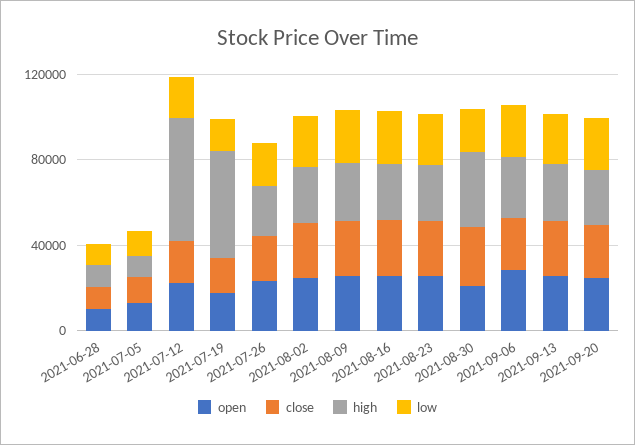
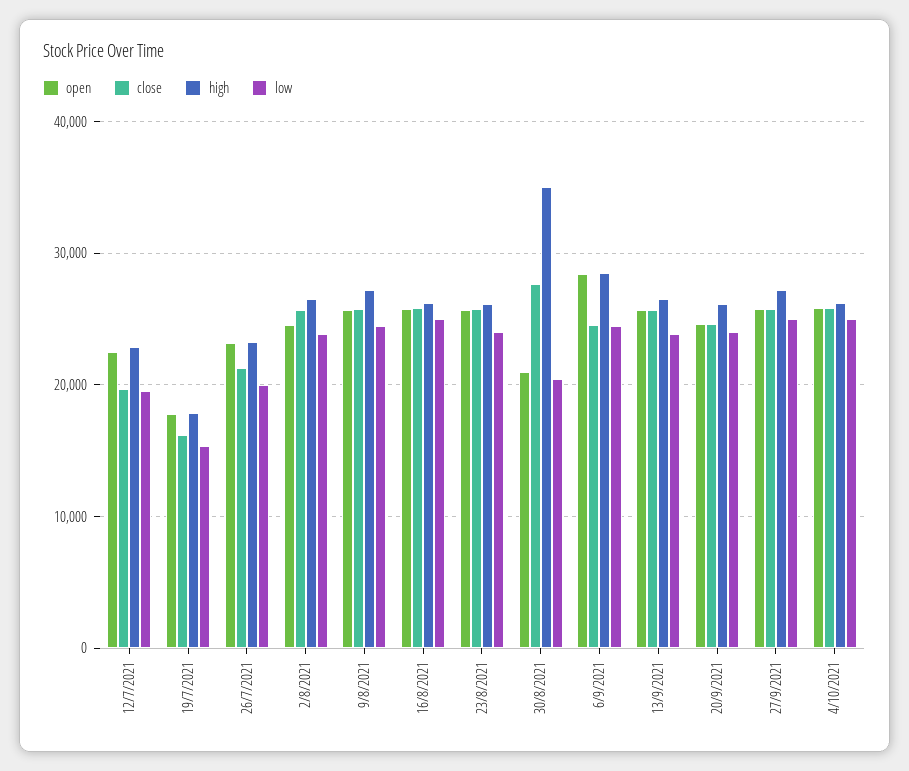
open, 2021-06-28: 10000 -> none
close, 2021-06-28: 10000 -> none
high, 2021-06-28: 10000 -> none
low, 2021-06-28: 10000 -> none
open, 2021-07-05: 10000 -> none
close, 2021-07-05: 10000 -> none
high, 2021-07-05: 10000 -> none
low, 2021-07-05: 10000 -> none
high, 2021-07-12: 60000 -> 23000
high, 2021-07-19: 50000 -> 18000
open, 27/9/2021: none -> 26000
close, 27/9/2021: none -> 26000
high, 27/9/2021: none -> 27000
low, 27/9/2021: none -> 25000
open, 4/10/2021: none -> 26000
close, 4/10/2021: none -> 26000
high, 4/10/2021: none -> 26000
low, 4/10/2021: none -> 25000

